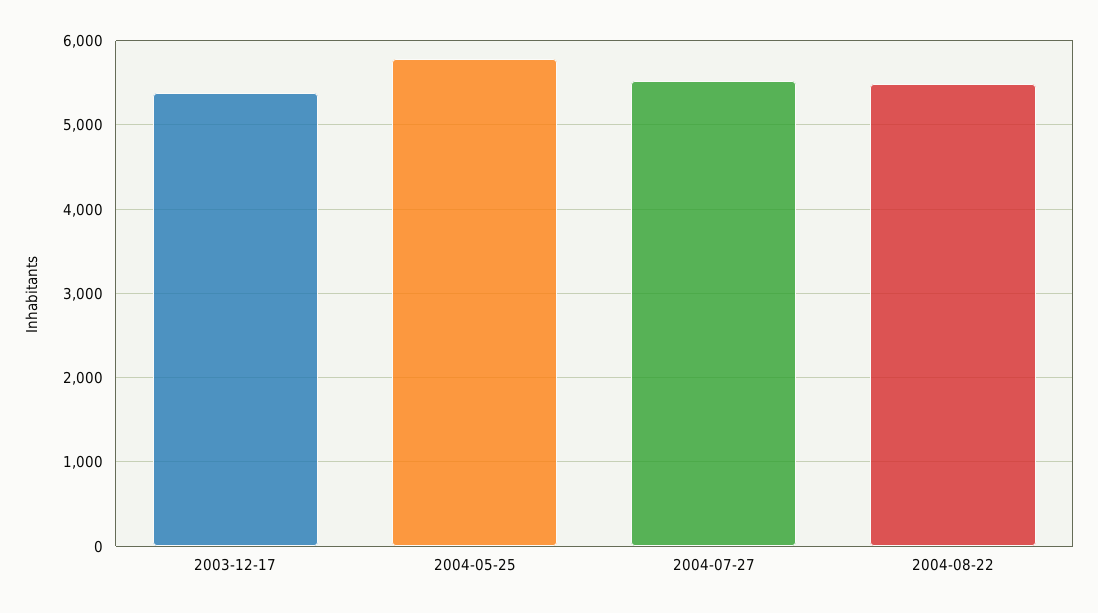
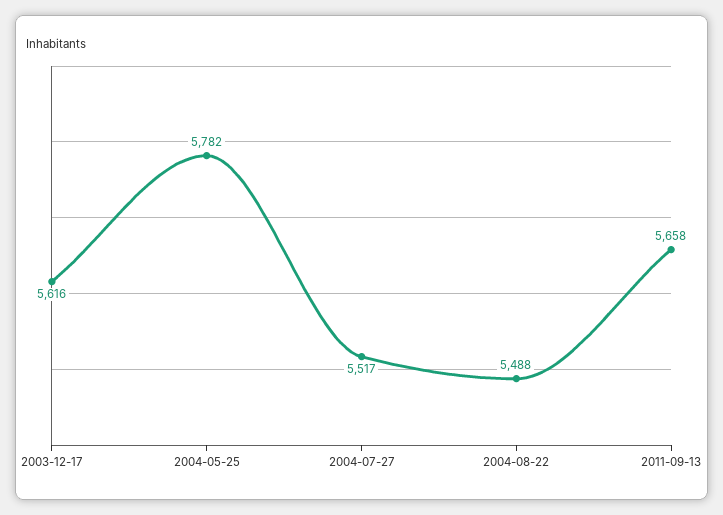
2003-12-17: 5400 -> 5616
2011-09-13: none -> 5658

